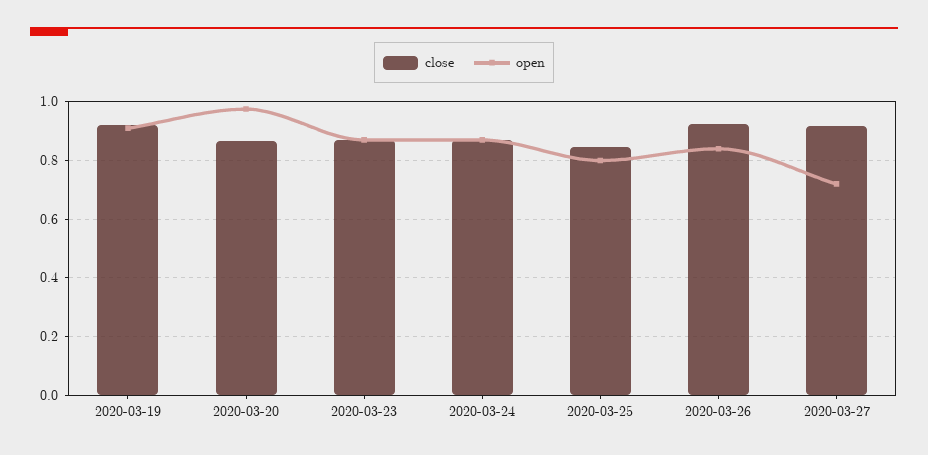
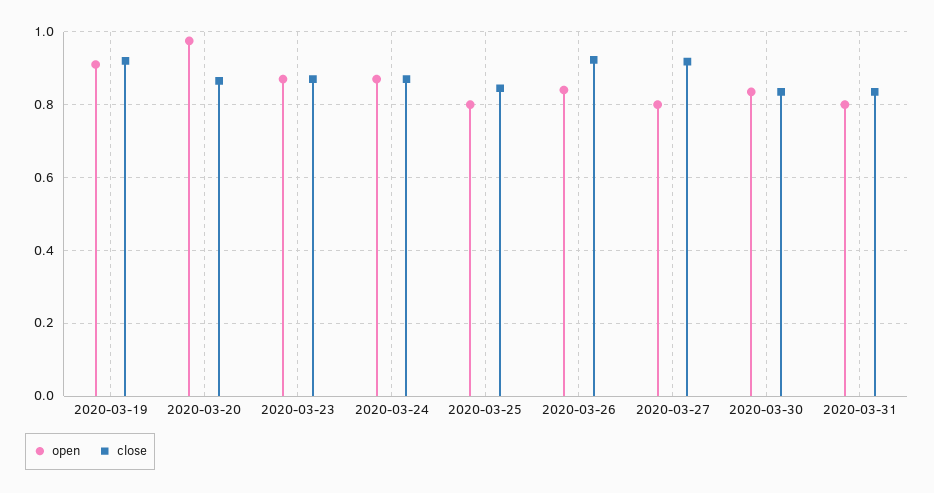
open, 2020-03-27: 0.725 -> 0.8
open, 2020-03-30: none -> 0.84
close, 2020-03-30: none -> 0.84
open, 2020-03-31: none -> 0.8
close, 2020-03-31: none -> 0.84

